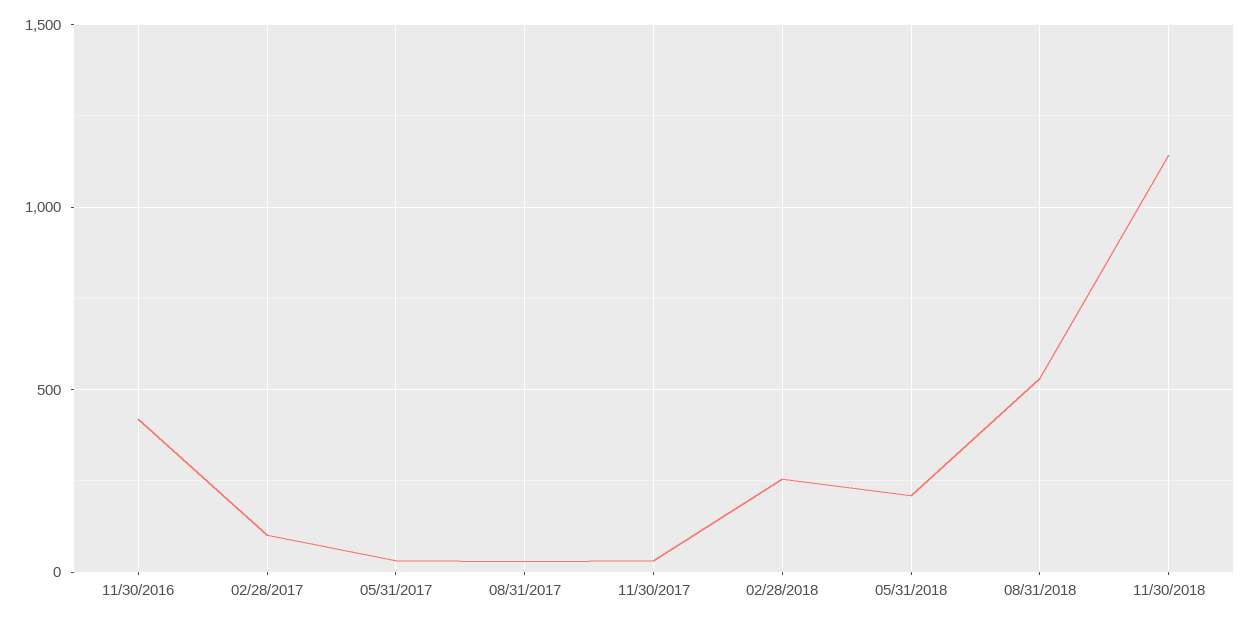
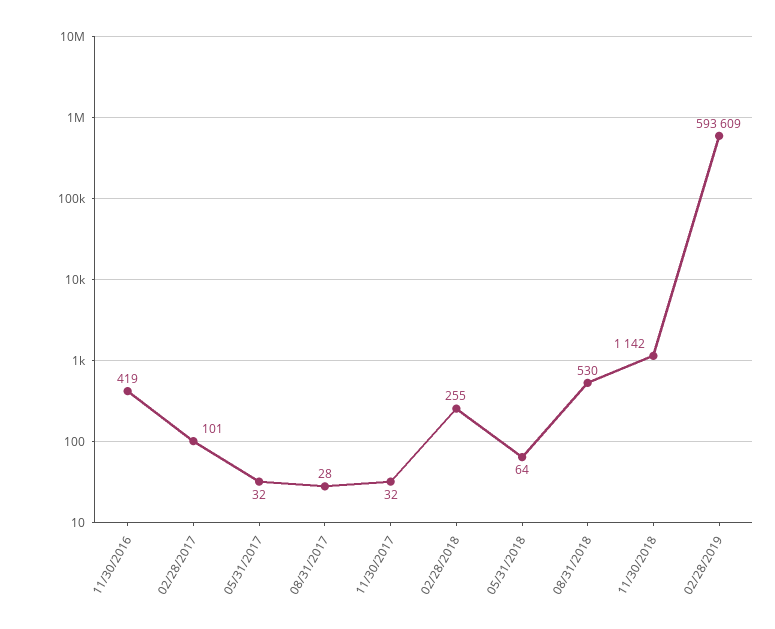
05/31/2018: 200 -> 64
02/28/2019: none -> 593609

